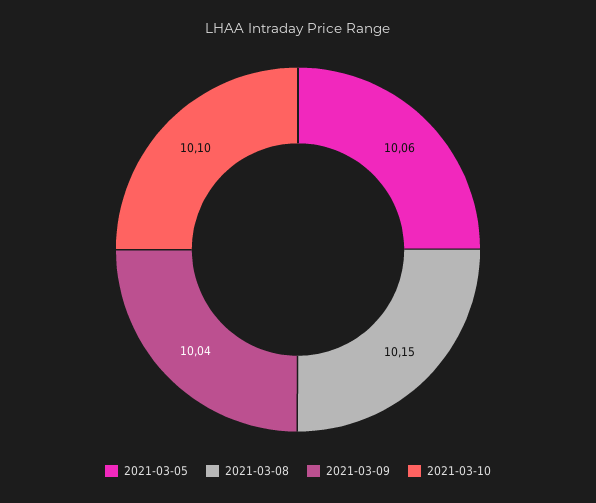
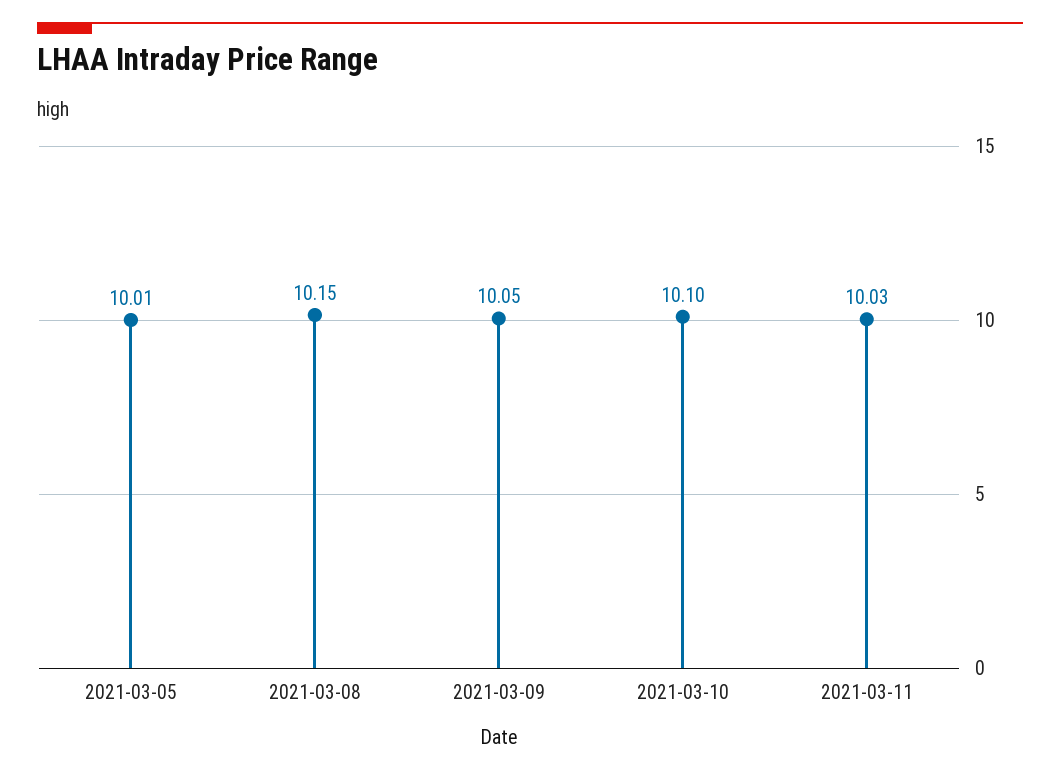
2021-03-05: 10.06 -> 10.01
2021-03-09: 10.04 -> 10.05
2021-03-11: none -> 10.03

